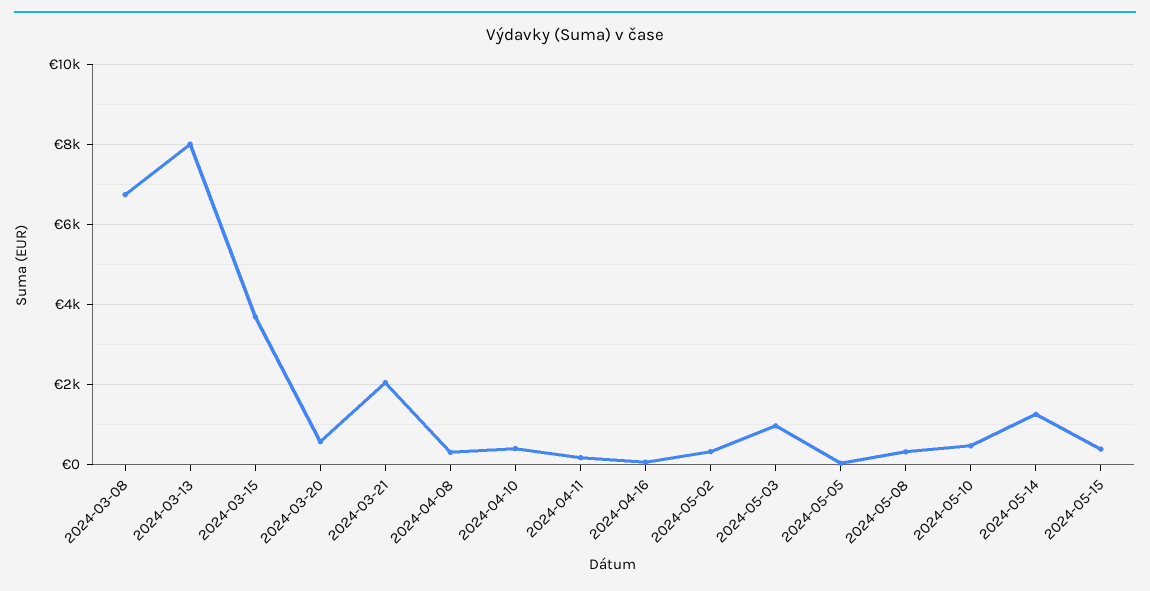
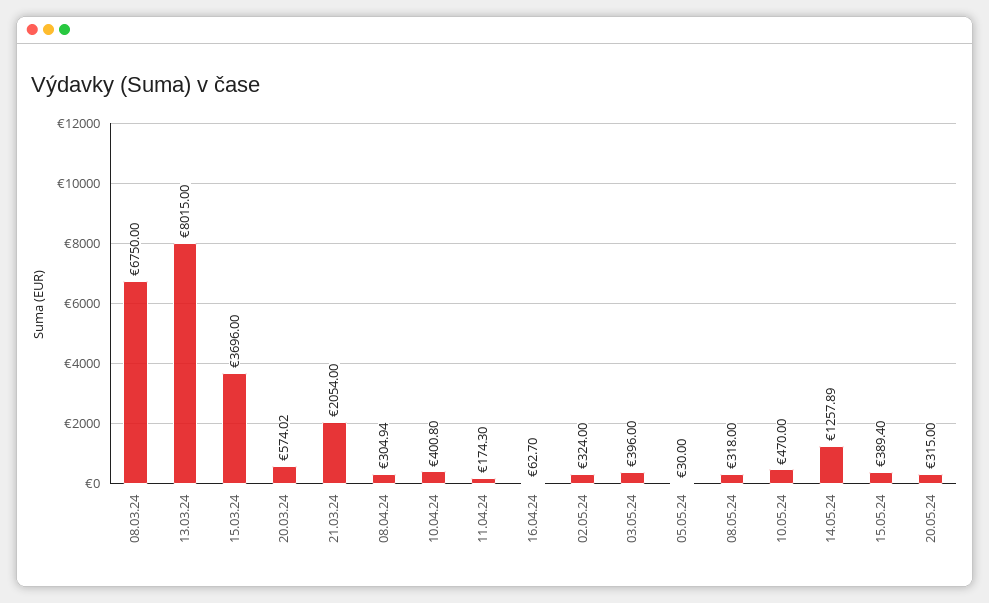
2024-05-03: 1000 -> 396
20.05.24: none -> 315

